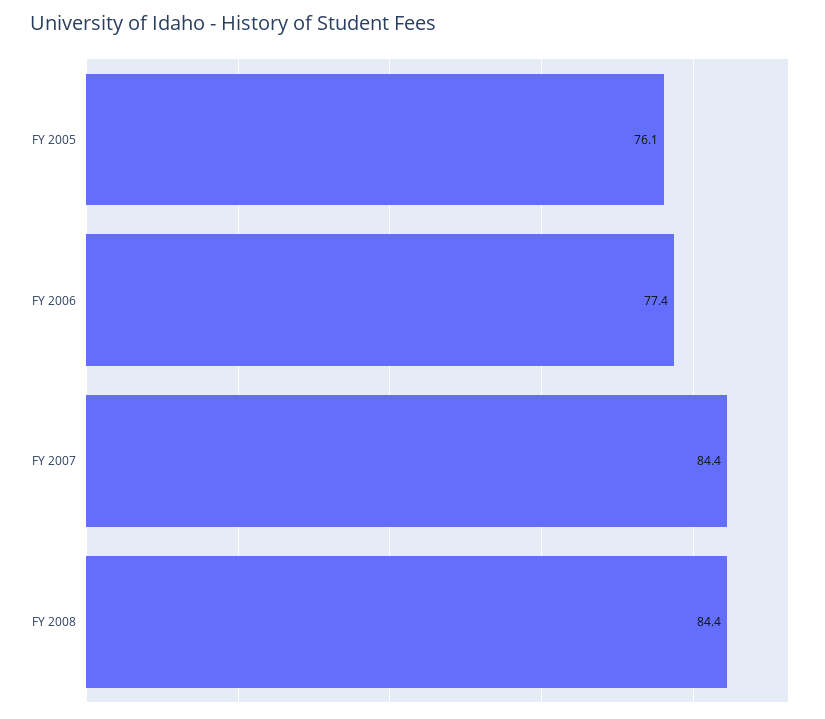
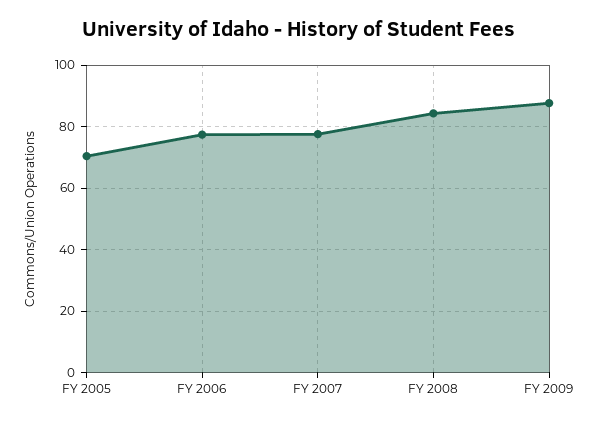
FY 2005: 76.1 -> 70
FY 2007: 84.4 -> 78
FY 2009: none -> 88

